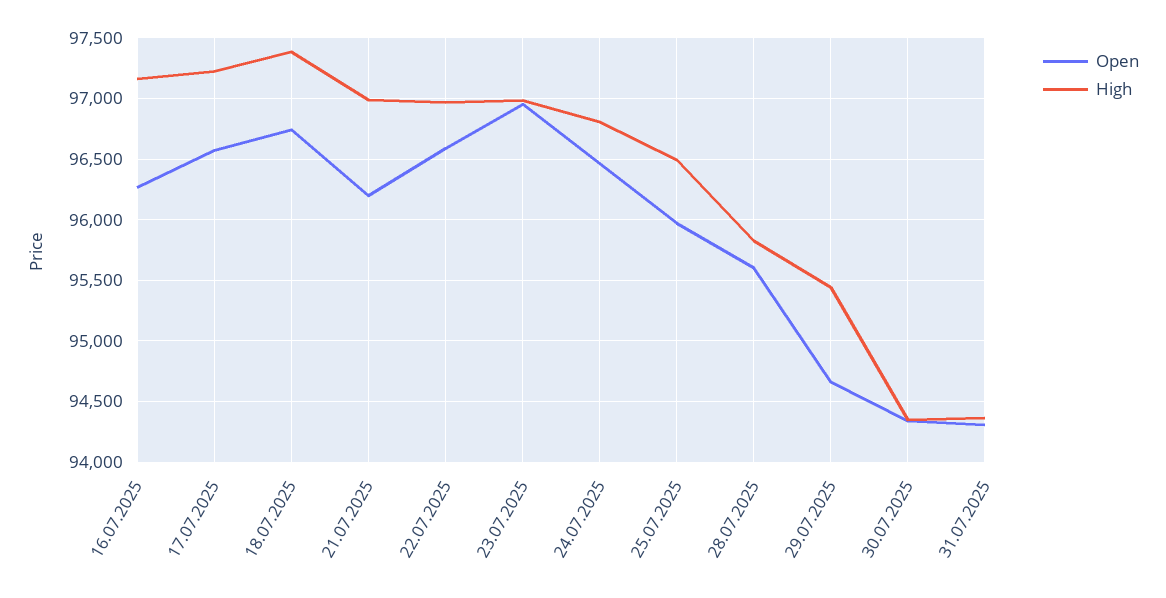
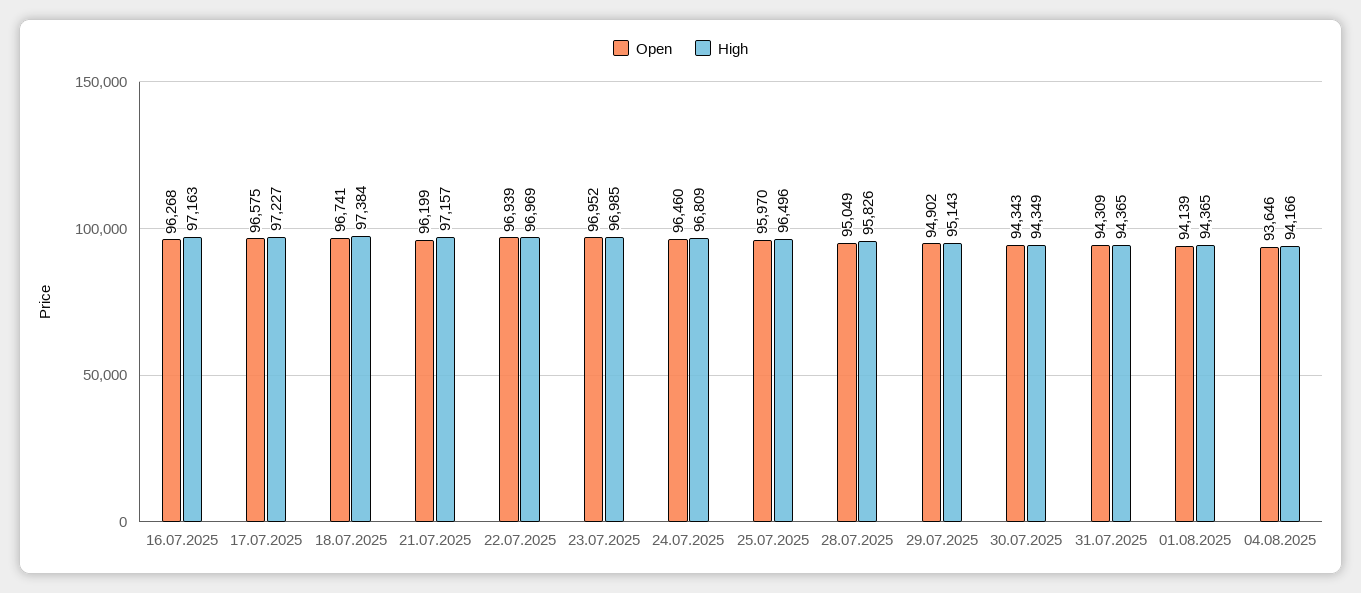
High, 21.07.2025: 97000 -> 97157
Open, 22.07.2025: 96600 -> 96939
Open, 28.07.2025: 95600 -> 95049
Open, 29.07.2025: 94650 -> 94902
High, 29.07.2025: 95450 -> 95143
Open, 01.08.2025: none -> 94139
High, 01.08.2025: none -> 94365
Open, 04.08.2025: none -> 93646
High, 04.08.2025: none -> 94166

